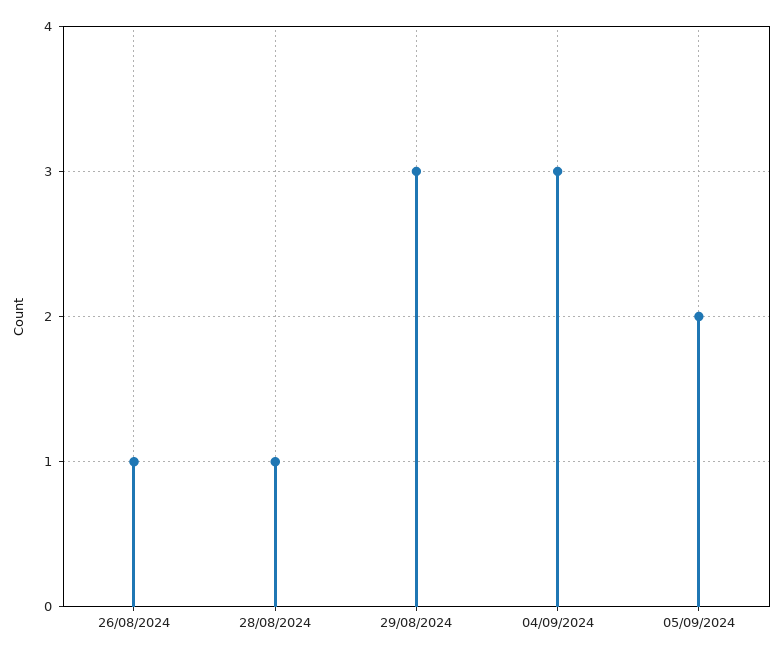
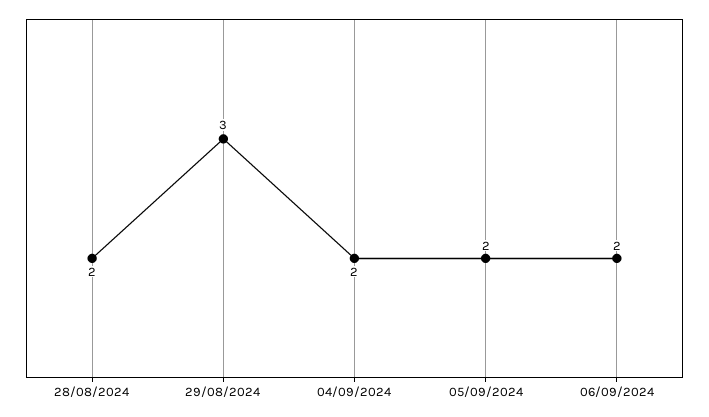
26/08/2024: 1 -> none
28/08/2024: 1 -> 2
04/09/2024: 3 -> 2
06/09/2024: none -> 2

